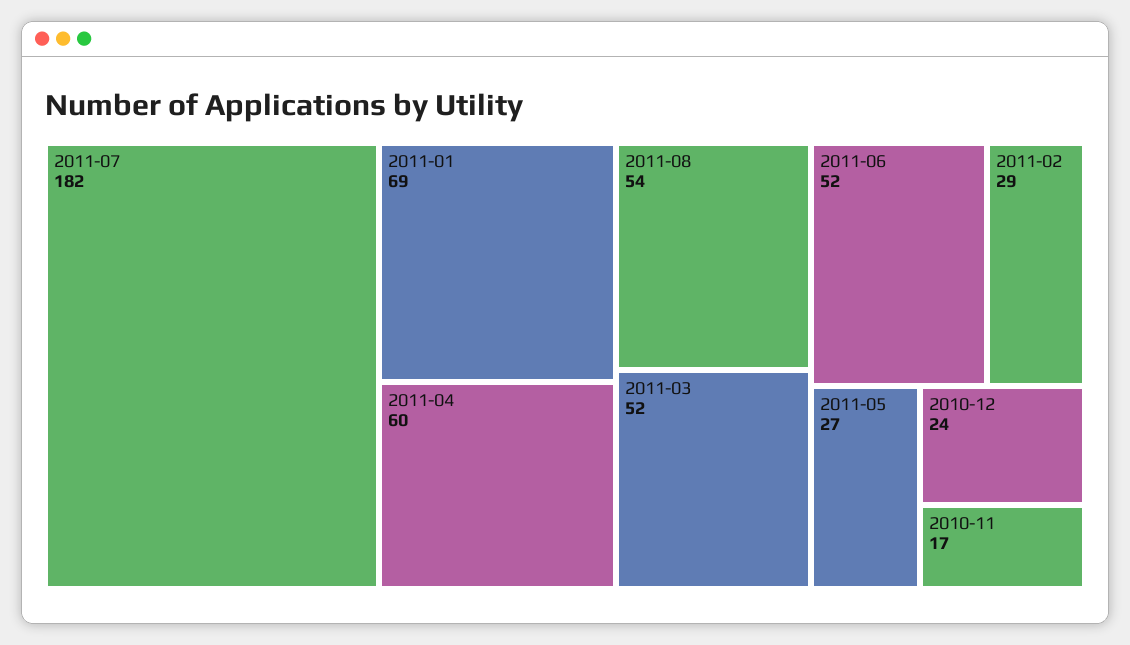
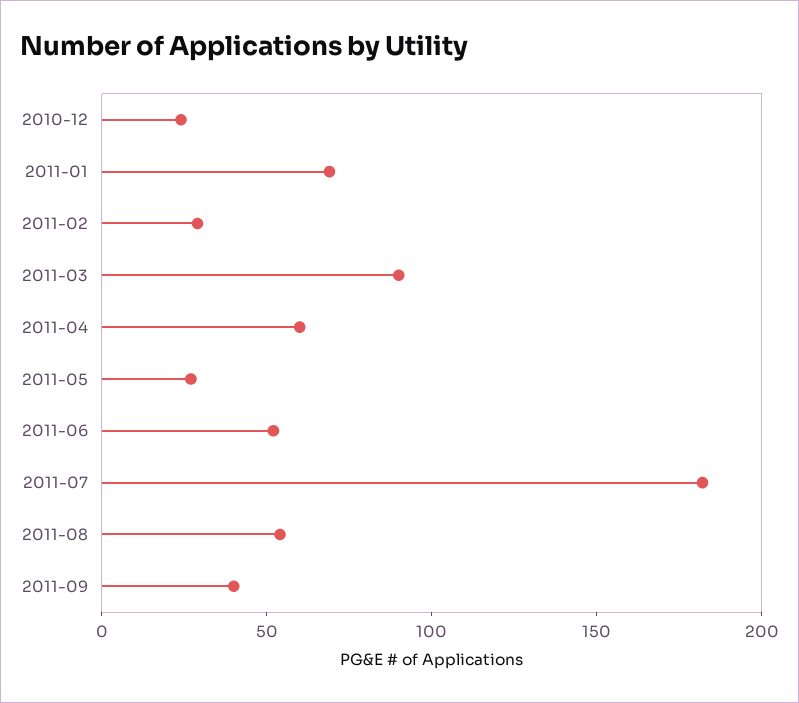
2011-03: 52 -> 90
2010-11: 17 -> none
2011-09: none -> 40

